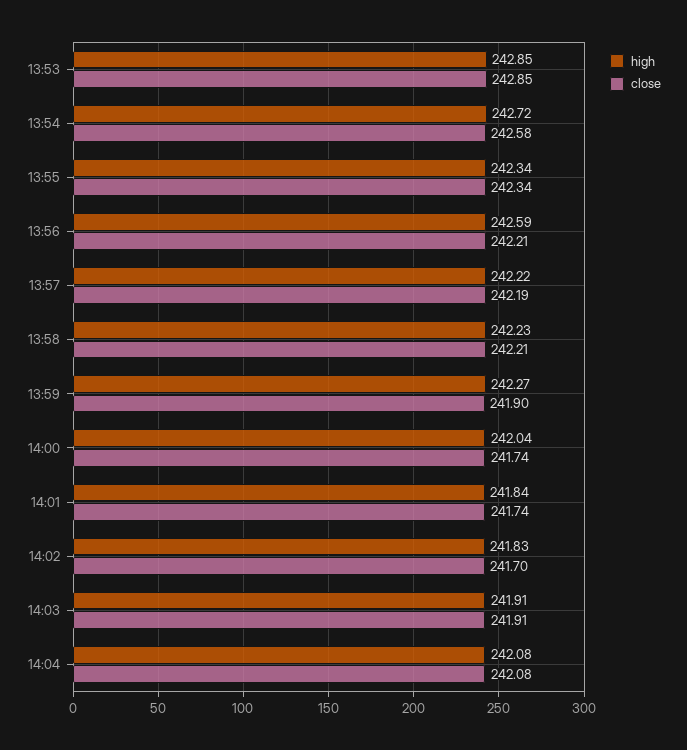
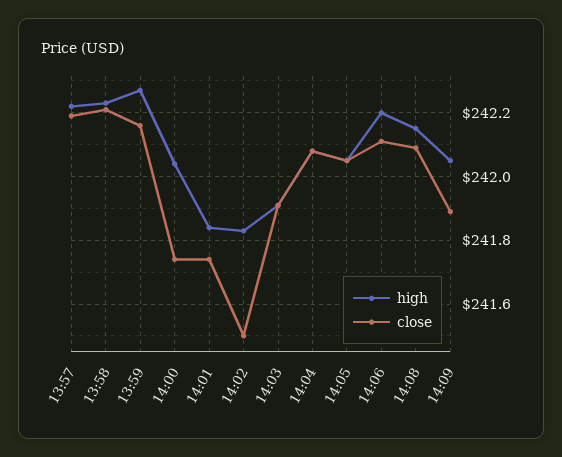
high, 13:53: 242.85 -> none
close, 13:53: 242.85 -> none
high, 13:54: 242.72 -> none
close, 13:54: 242.58 -> none
high, 13:55: 242.34 -> none
close, 13:55: 242.34 -> none
high, 13:56: 242.59 -> none
close, 13:56: 242.21 -> none
close, 13:59: 241.9 -> 242.15
close, 14:02: 241.7 -> 241.5
high, 14:05: none -> 242.05
close, 14:05: none -> 242.05
high, 14:06: none -> 242.2
close, 14:06: none -> 242.1
high, 14:08: none -> 242.15
close, 14:08: none -> 242.1
high, 14:09: none -> 242.05
close, 14:09: none -> 241.9

